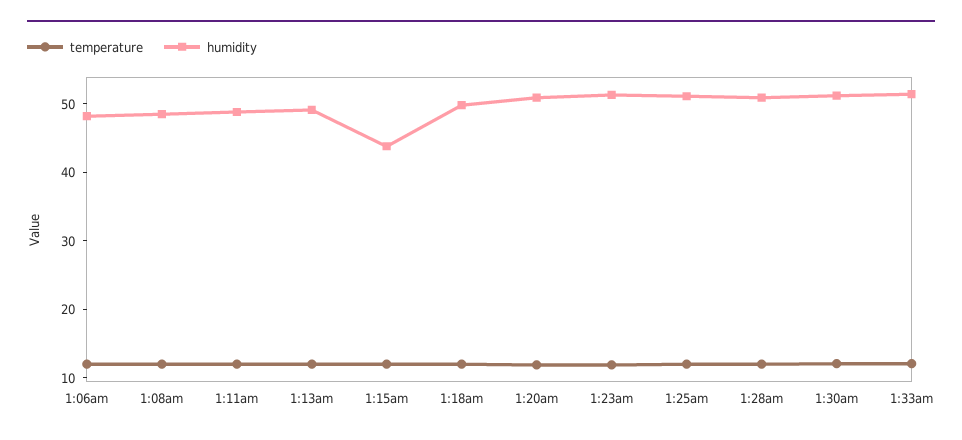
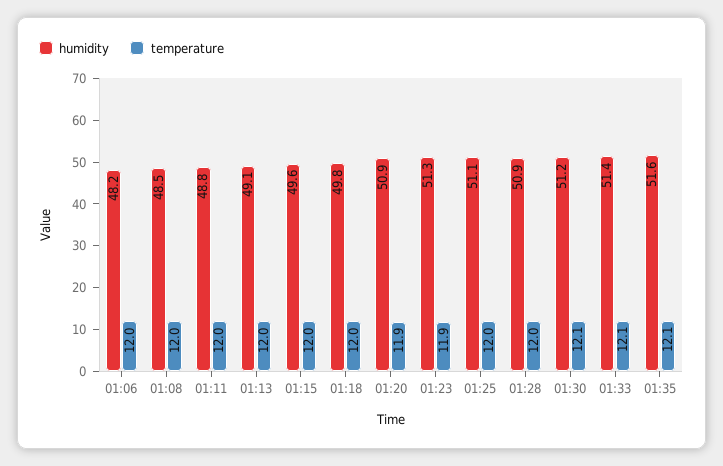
humidity, 1:15am: 44 -> 49.6
humidity, 01:35: none -> 51.6
temperature, 01:35: none -> 12.1

